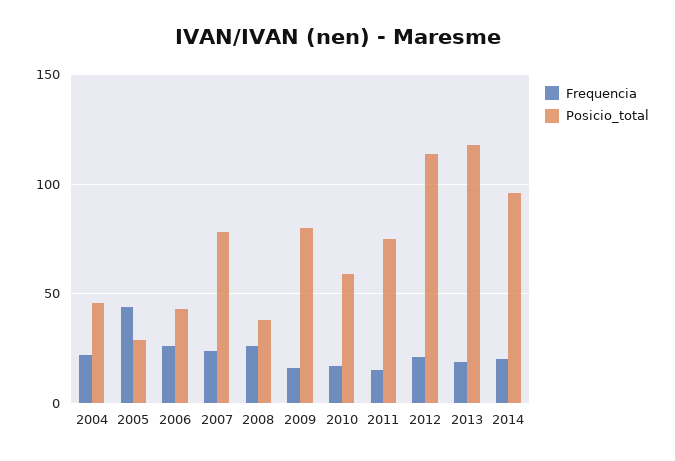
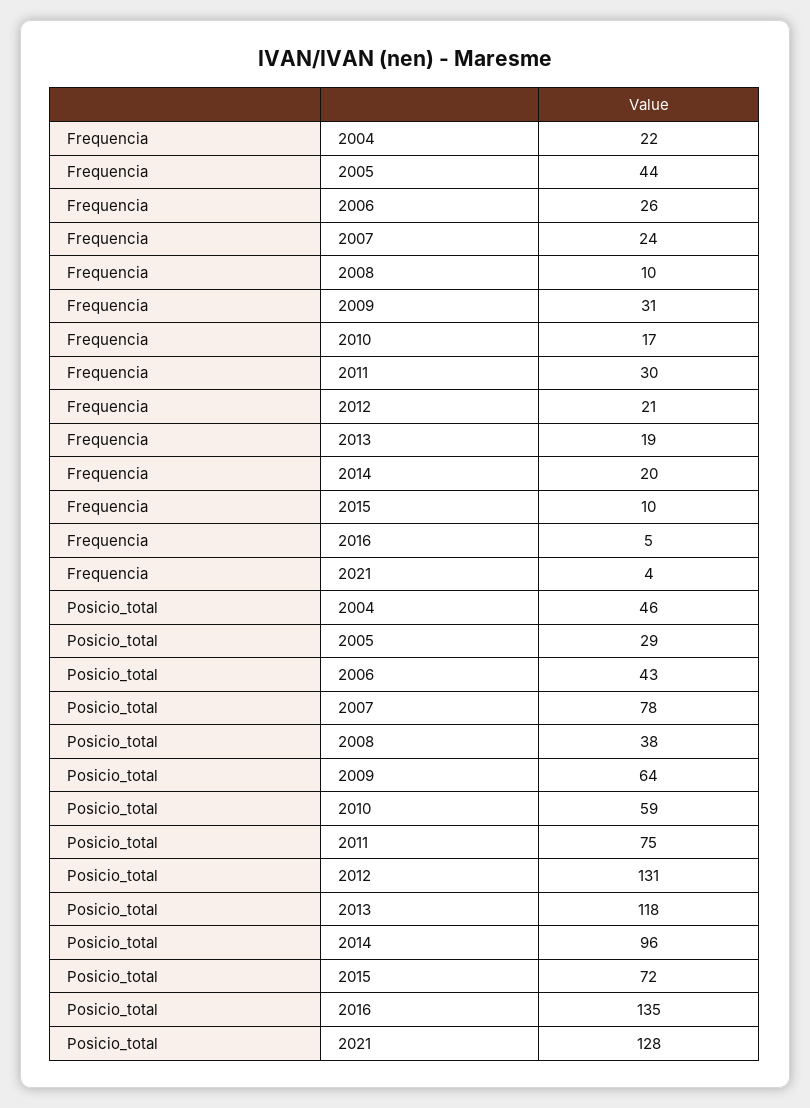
Frequencia, 2008: 25 -> 10
Frequencia, 2009: 15 -> 31
Posicio_total, 2009: 80 -> 64
Frequencia, 2011: 15 -> 30
Posicio_total, 2012: 115 -> 131
Frequencia, 2015: none -> 10
Frequencia, 2016: none -> 5
Frequencia, 2021: none -> 4
Posicio_total, 2015: none -> 72
Posicio_total, 2016: none -> 135
Posicio_total, 2021: none -> 128

